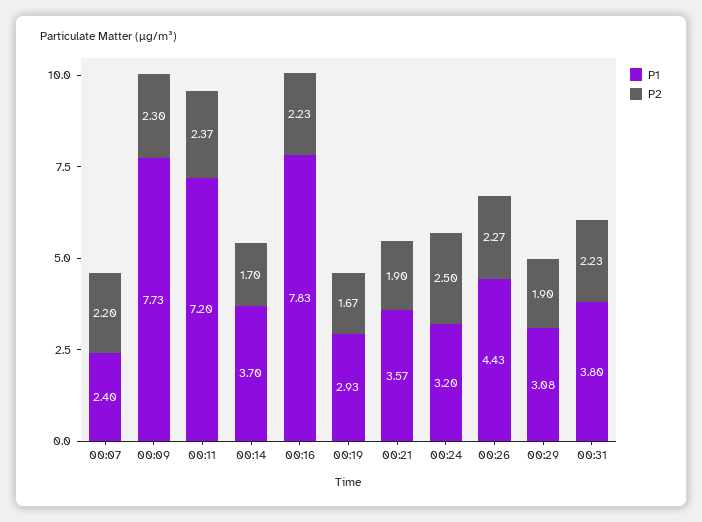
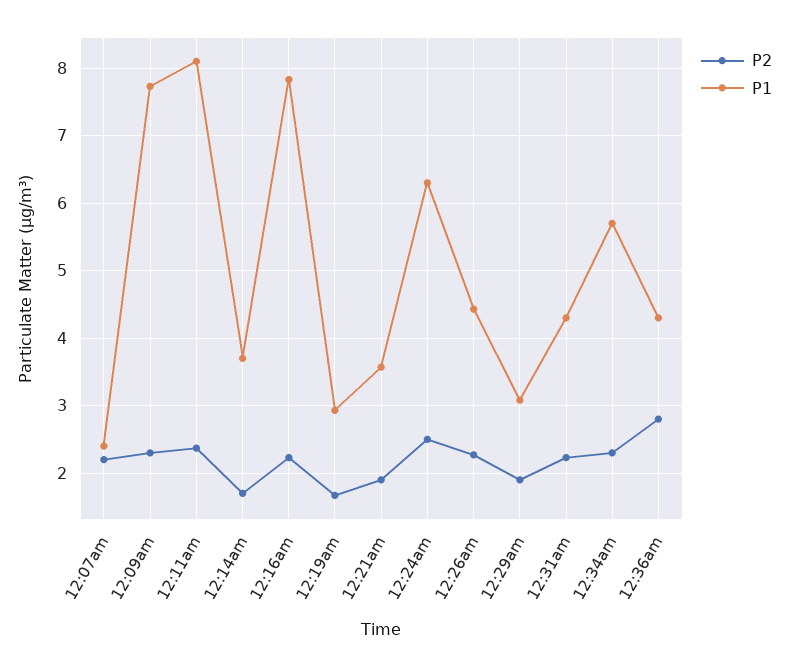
P1, 00:11: 7.2 -> 8.1
P1, 00:24: 3.2 -> 6.3
P1, 00:31: 3.8 -> 4.3
P2, 12:34am: none -> 2.3
P1, 12:34am: none -> 5.7
P2, 12:36am: none -> 2.8
P1, 12:36am: none -> 4.3

